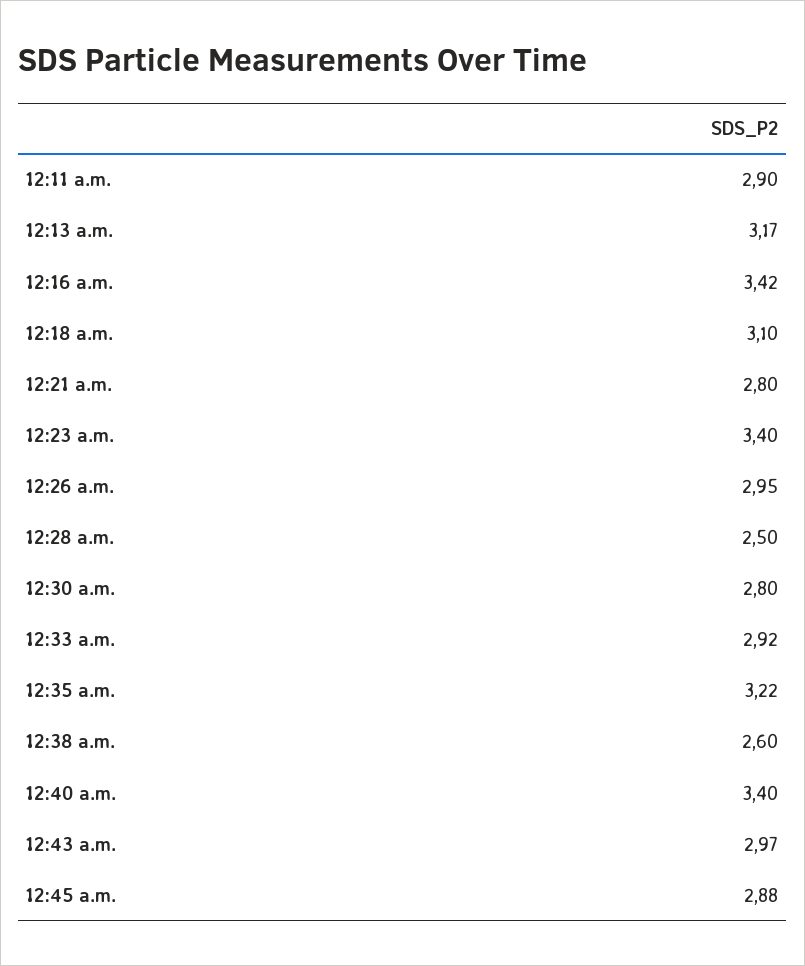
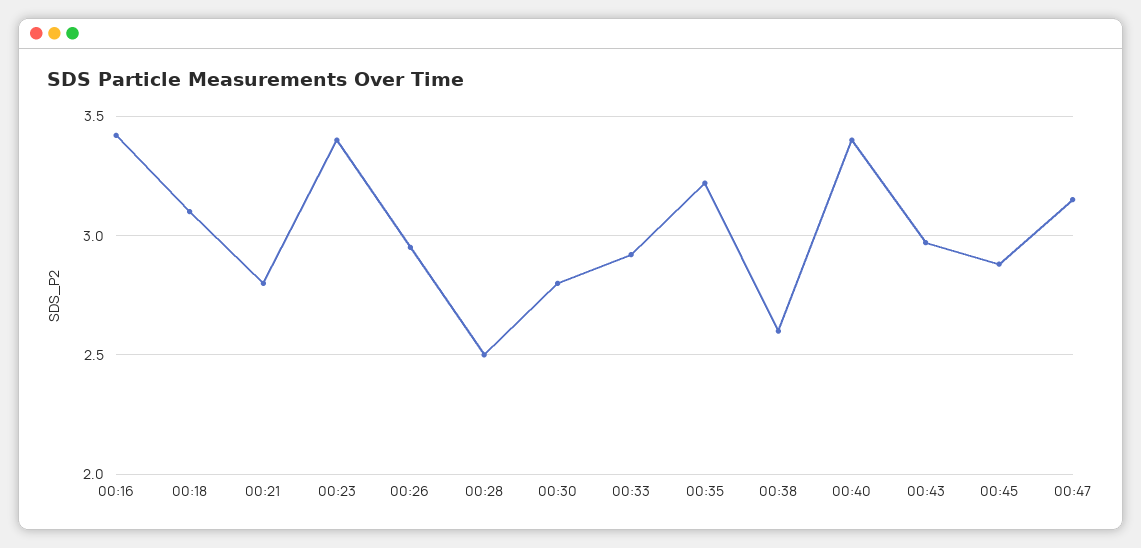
12:11 a.m.: 2.9 -> none
12:13 a.m.: 3.17 -> none
00:47: none -> 3.15

